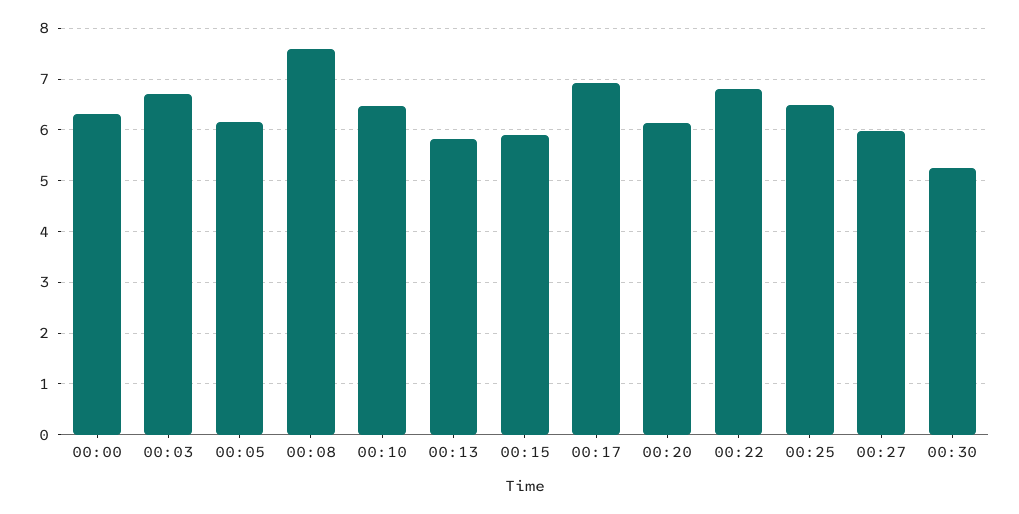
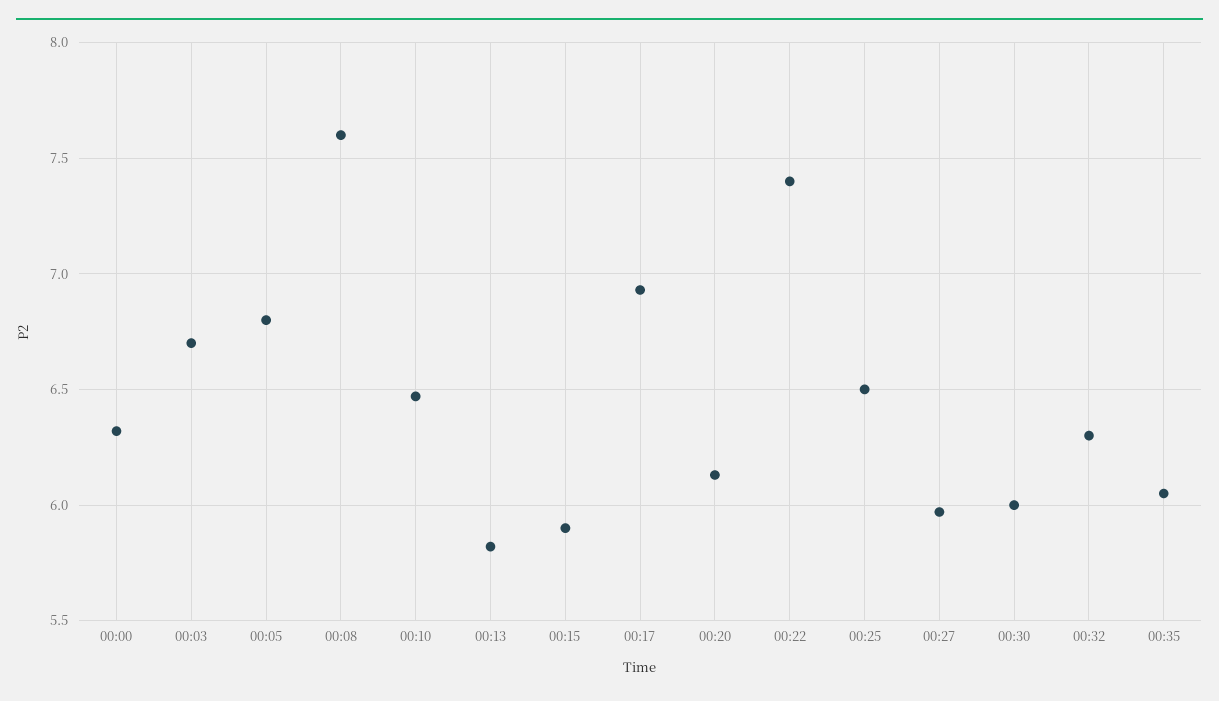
00:05: 6.2 -> 6.8
00:22: 6.8 -> 7.4
00:30: 5.2 -> 6
00:32: none -> 6.3
00:35: none -> 6.05

